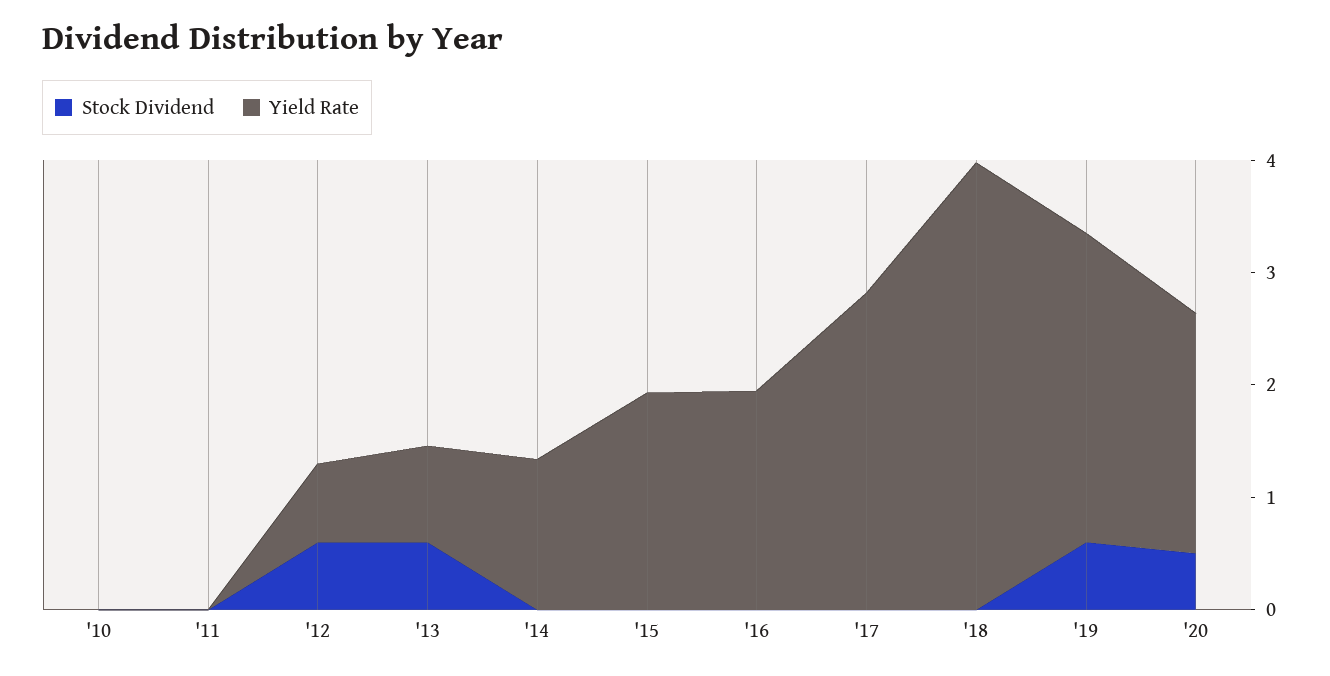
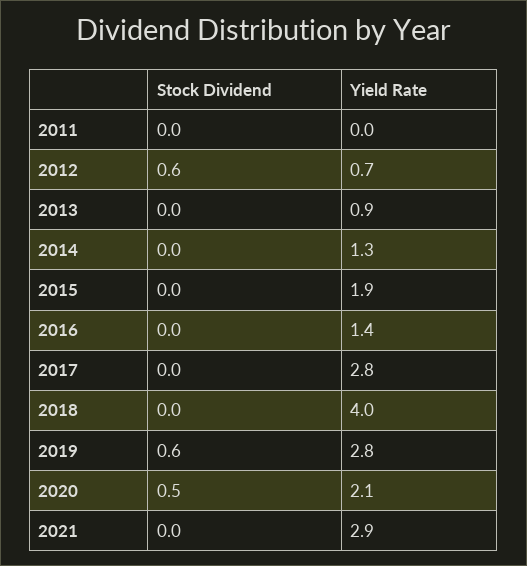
Stock Dividend, '10: 0 -> none
Yield Rate, '10: 0 -> none
Stock Dividend, '13: 0.6 -> 0
Yield Rate, '16: 2 -> 1.4
Stock Dividend, 2021: none -> 0
Yield Rate, 2021: none -> 2.9

